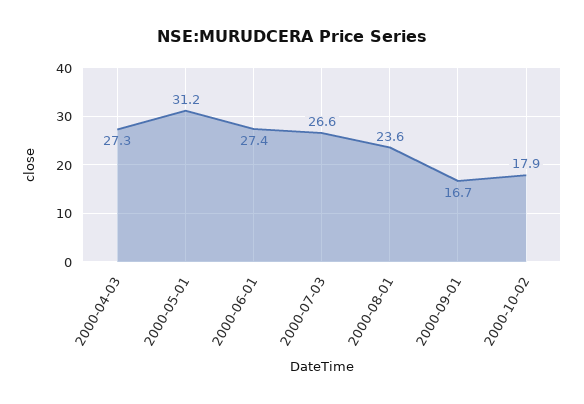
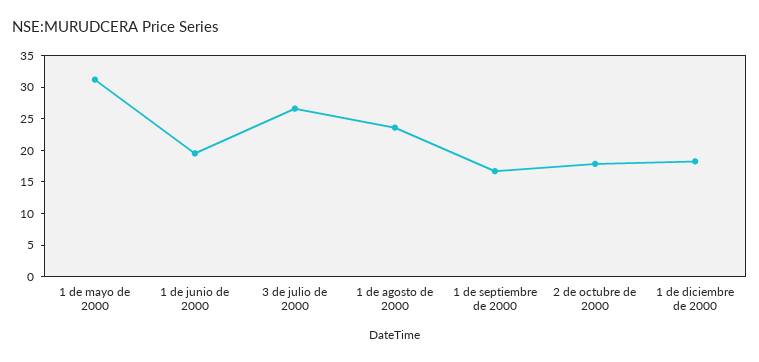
2000-04-03: 27.3 -> none
2000-06-01: 27.4 -> 20
1 de diciembre de 2000: none -> 17.5

